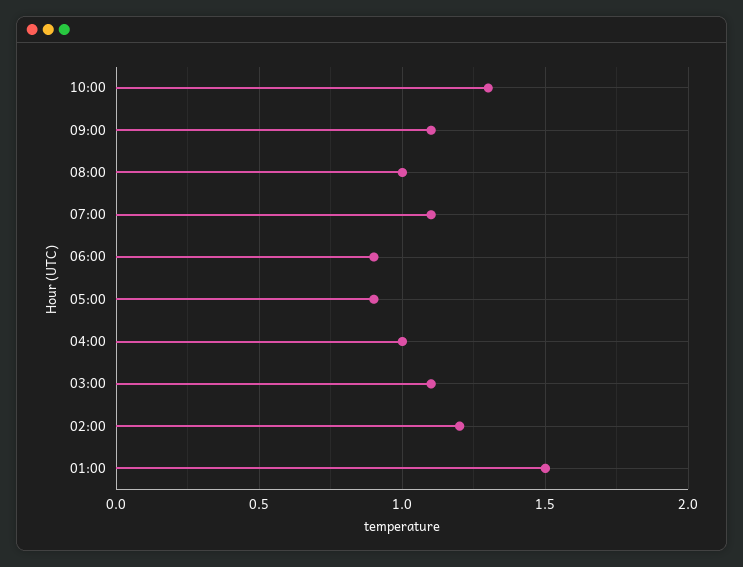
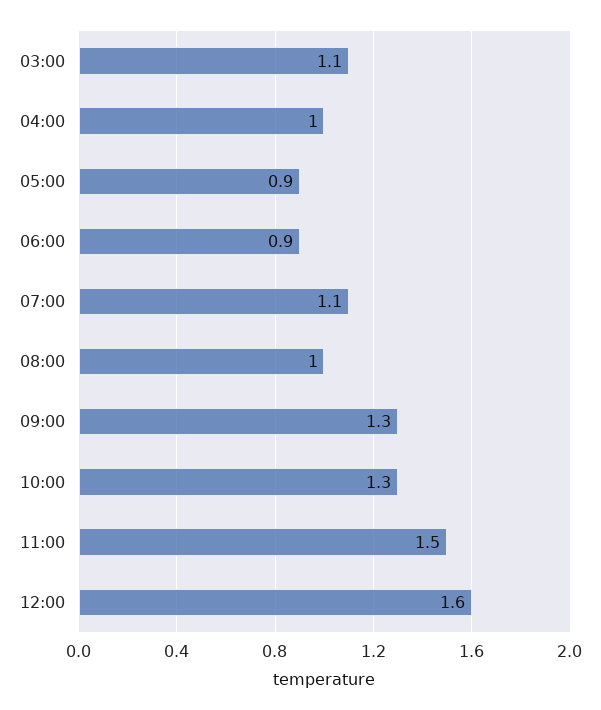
09:00: 1.1 -> 1.3
02:00: 1.2 -> none
01:00: 1.5 -> none
11:00: none -> 1.5
12:00: none -> 1.6

